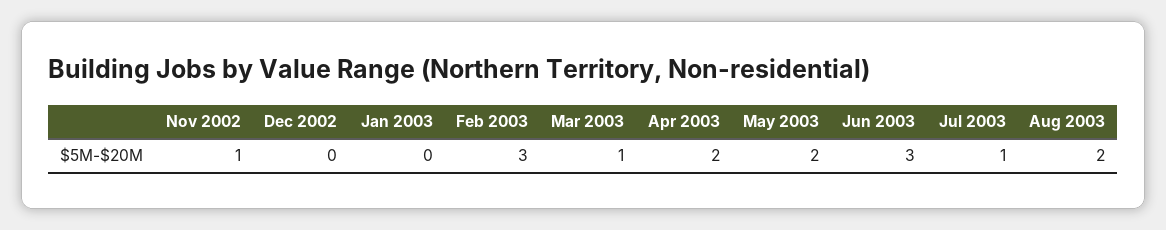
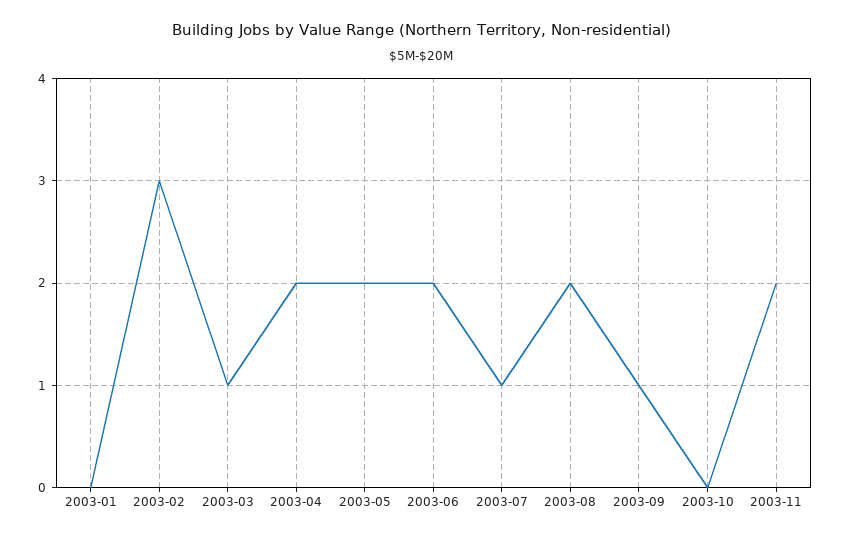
Nov 2002: 1 -> none
Dec 2002: 0 -> none
Jun 2003: 3 -> 2
2003-09: none -> 1
2003-10: none -> 0
2003-11: none -> 2

